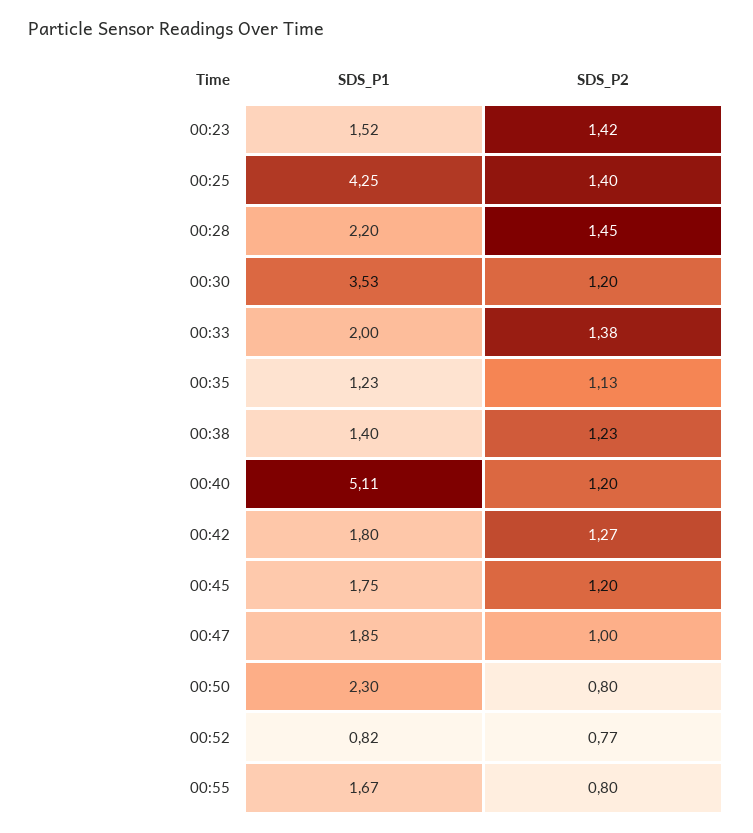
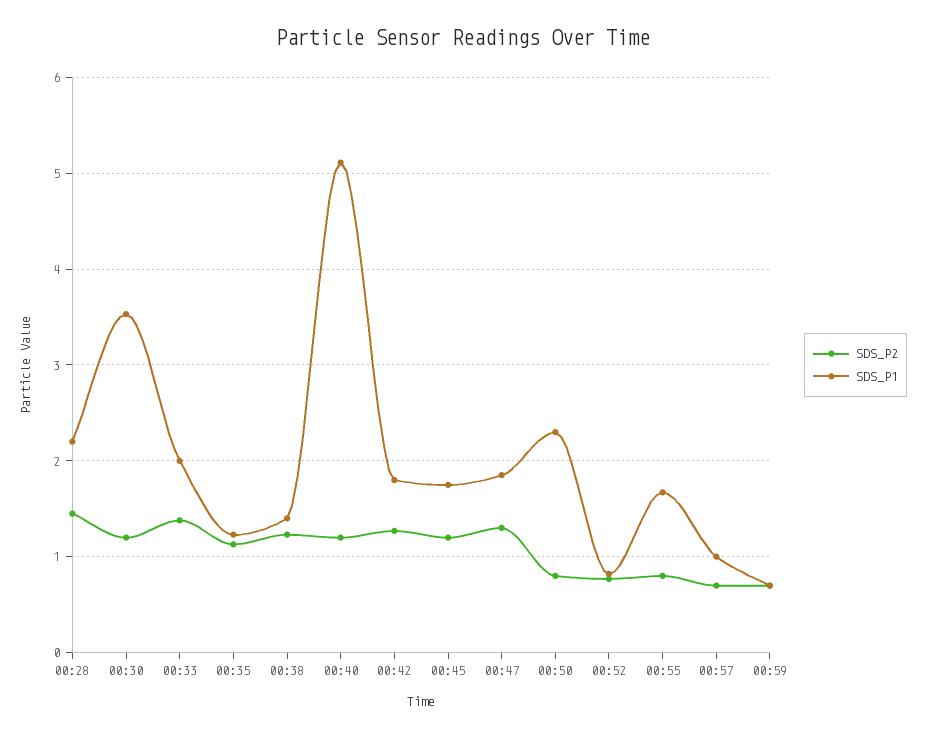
SDS_P1, 00:23: 1.52 -> none
SDS_P2, 00:23: 1.42 -> none
SDS_P1, 00:25: 4.25 -> none
SDS_P2, 00:25: 1.4 -> none
SDS_P2, 00:47: 1 -> 1.3
SDS_P2, 00:57: none -> 0.7
SDS_P1, 00:57: none -> 1
SDS_P2, 00:59: none -> 0.7
SDS_P1, 00:59: none -> 0.7

